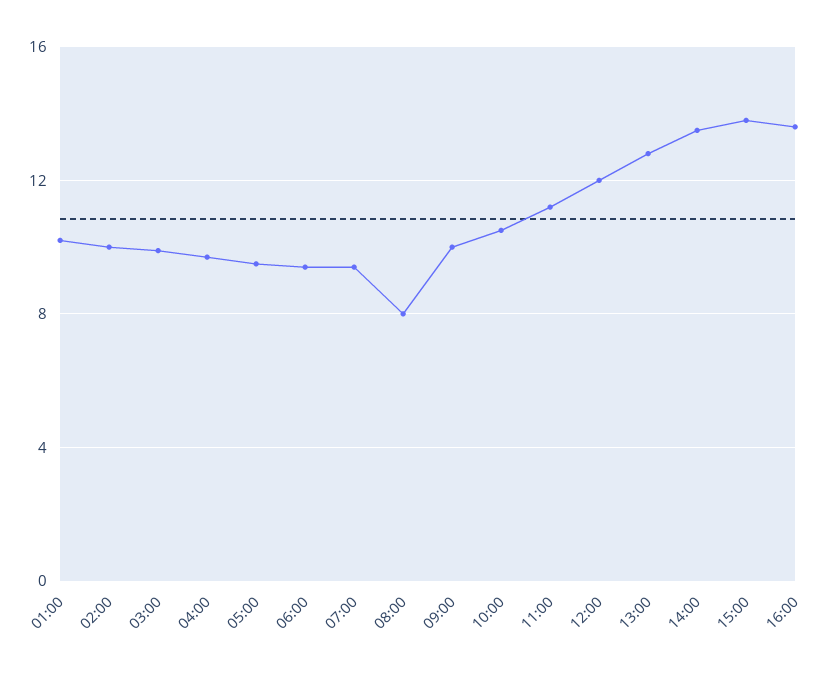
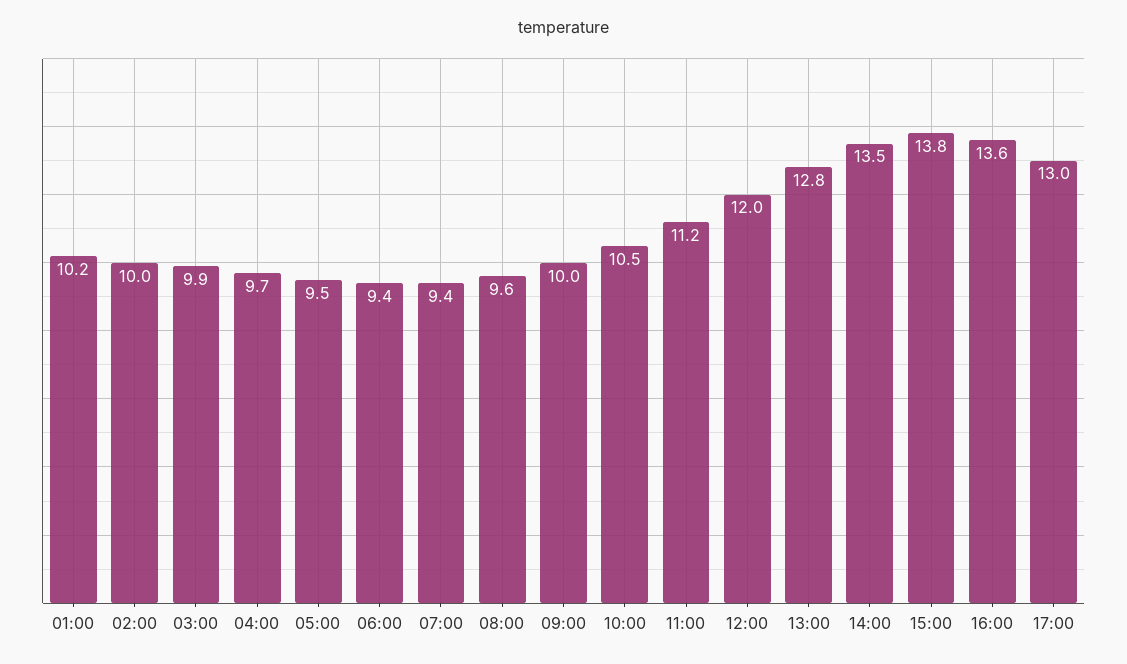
08:00: 8 -> 9.6
17:00: none -> 13

